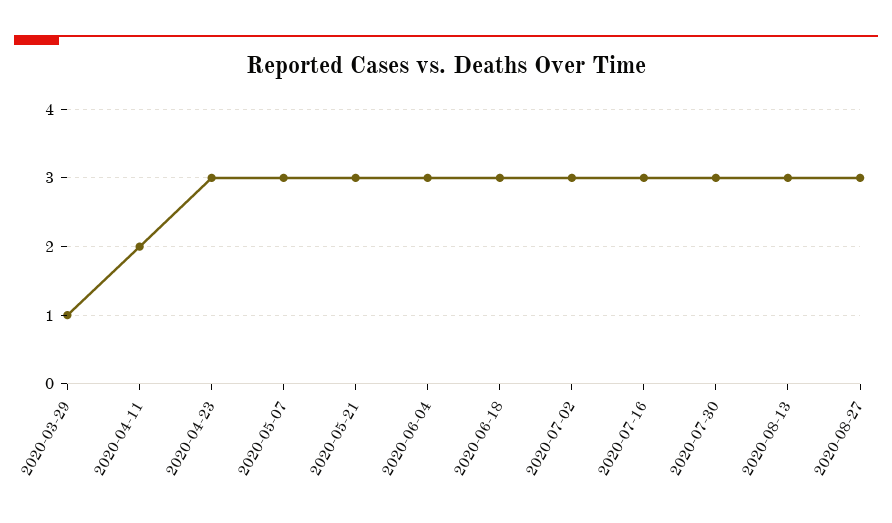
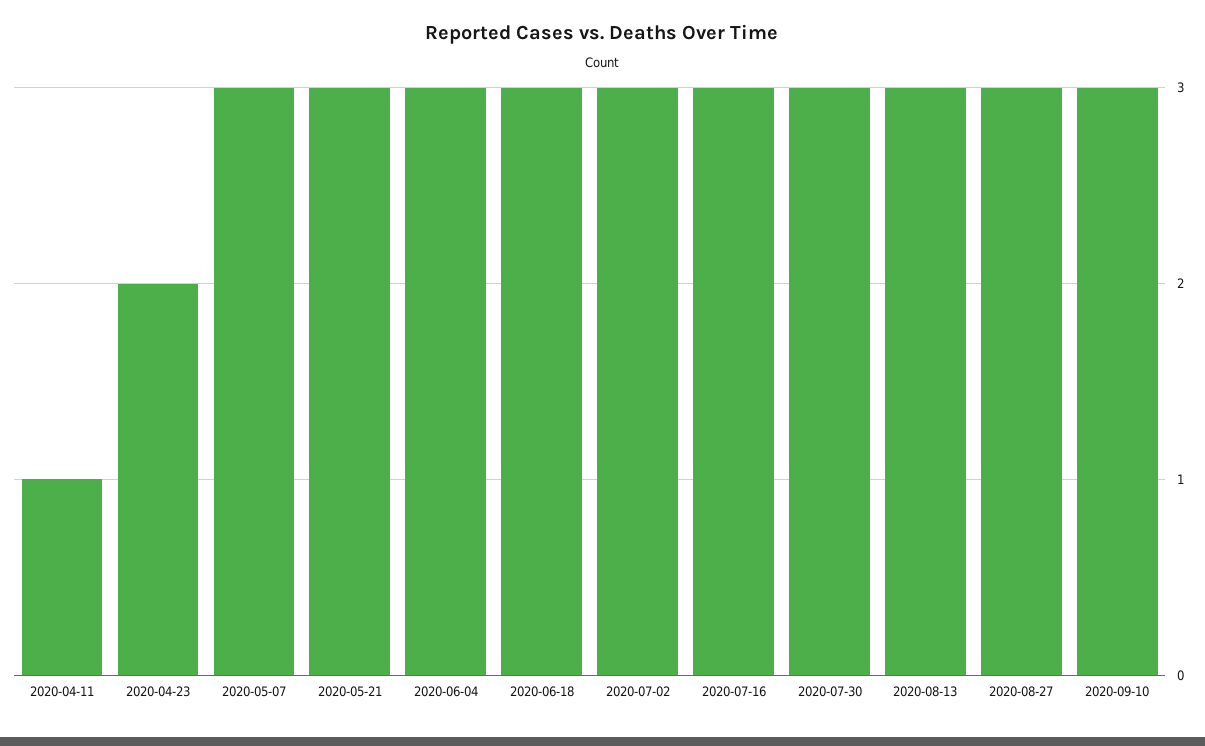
2020-03-29: 1 -> none
2020-04-11: 2 -> 1
2020-04-23: 3 -> 2
2020-09-10: none -> 3

